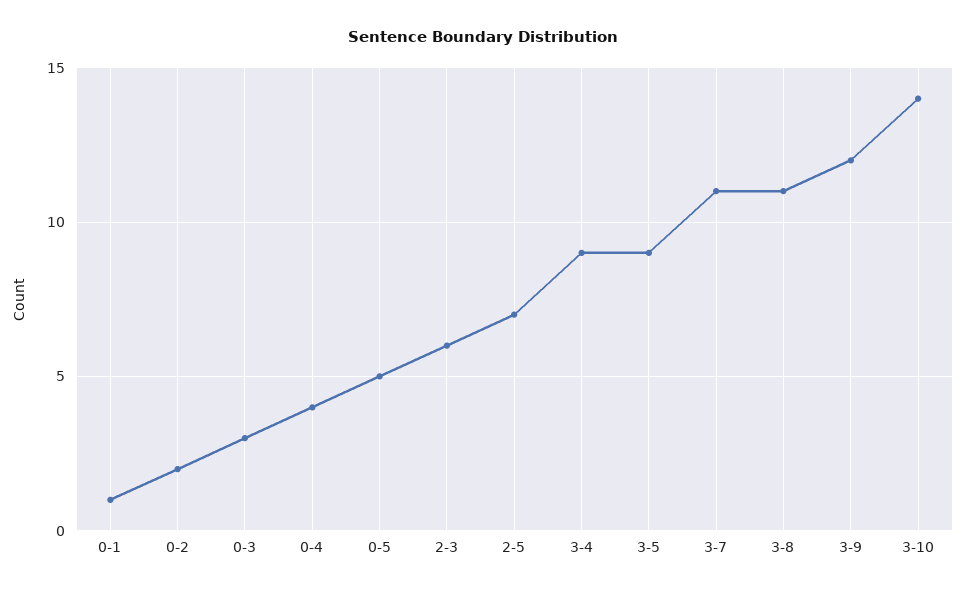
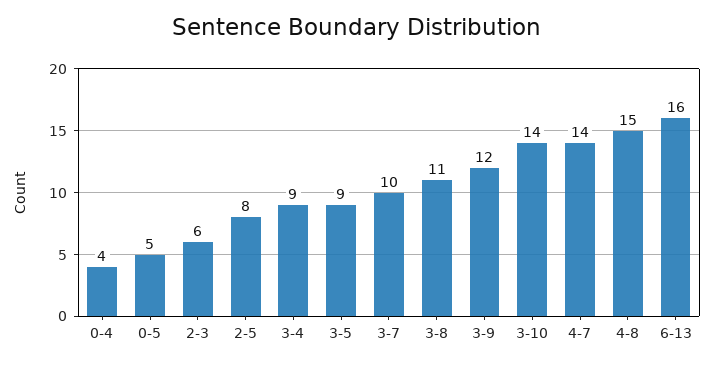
0-1: 1 -> none
0-2: 2 -> none
0-3: 3 -> none
2-5: 7 -> 8
3-7: 11 -> 10
4-7: none -> 14
4-8: none -> 15
6-13: none -> 16

